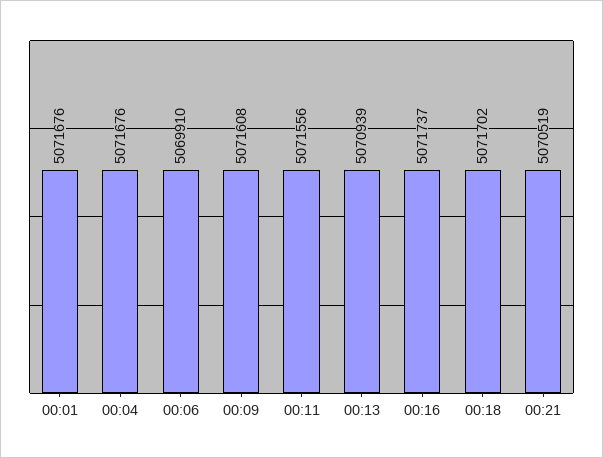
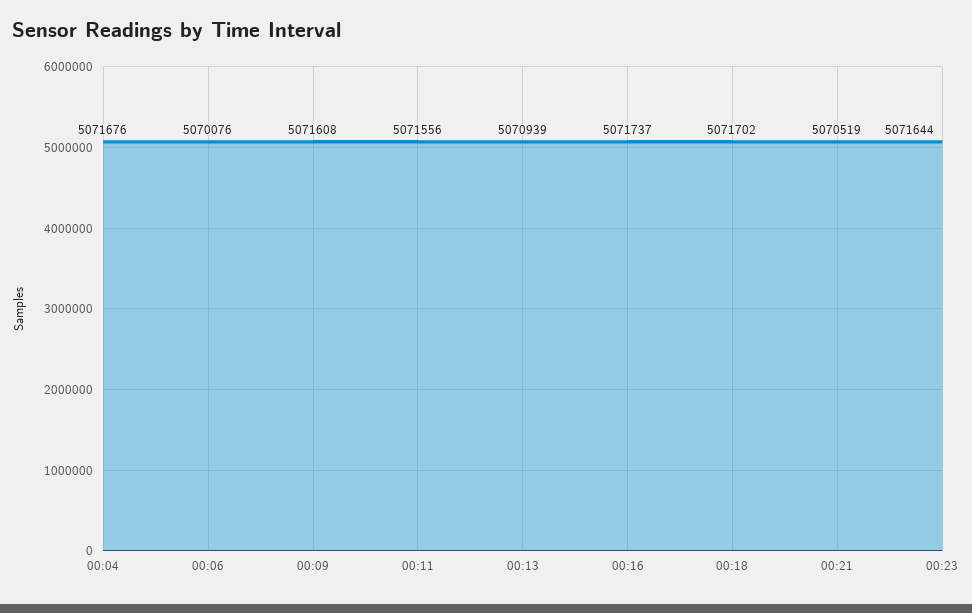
00:01: 5071676 -> none
00:06: 5069910 -> 5070076
00:23: none -> 5071644

